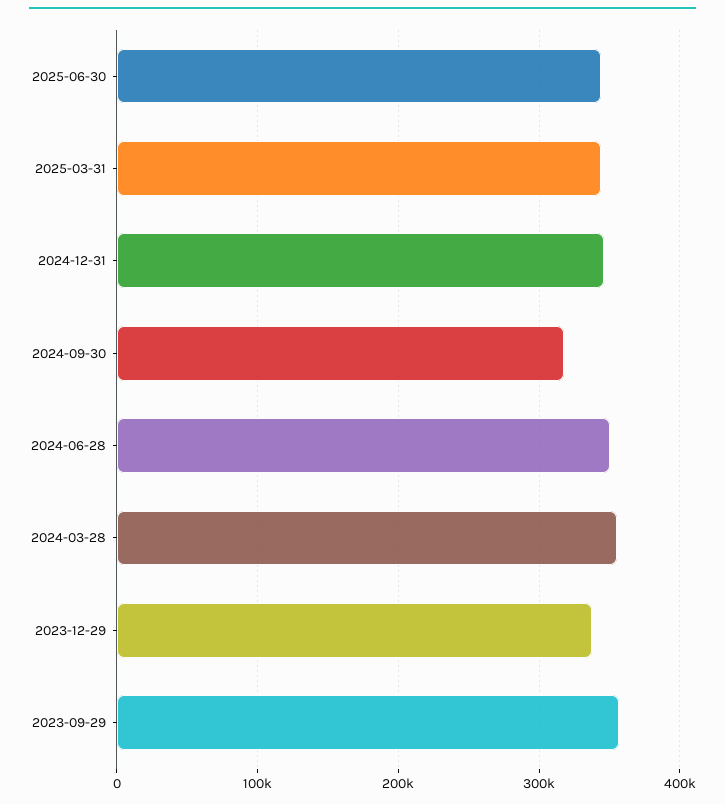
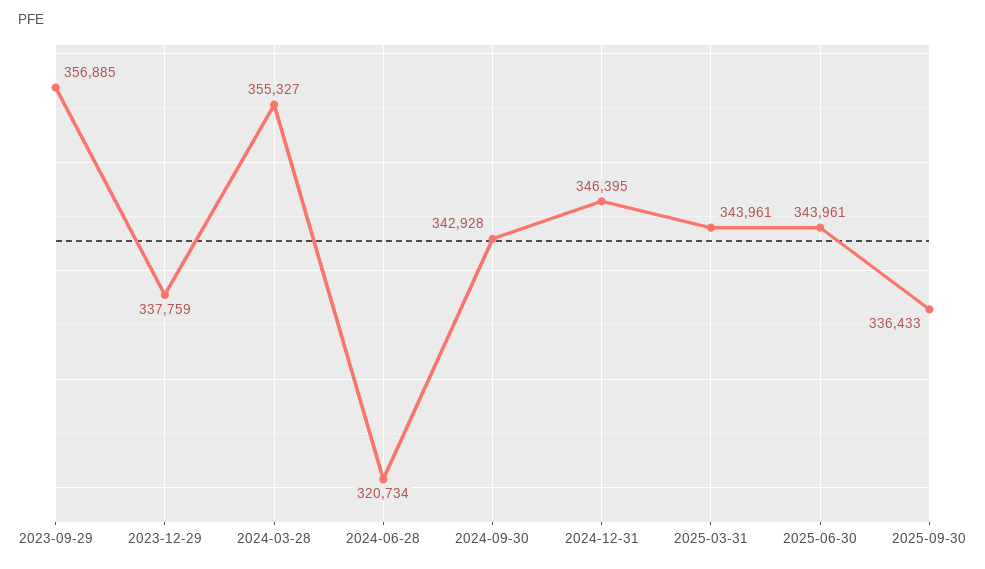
2024-09-30: 320000 -> 342928
2024-06-28: 350000 -> 320734
2025-09-30: none -> 336433

